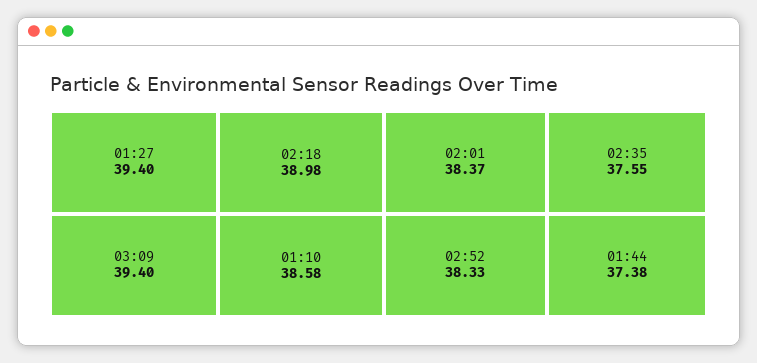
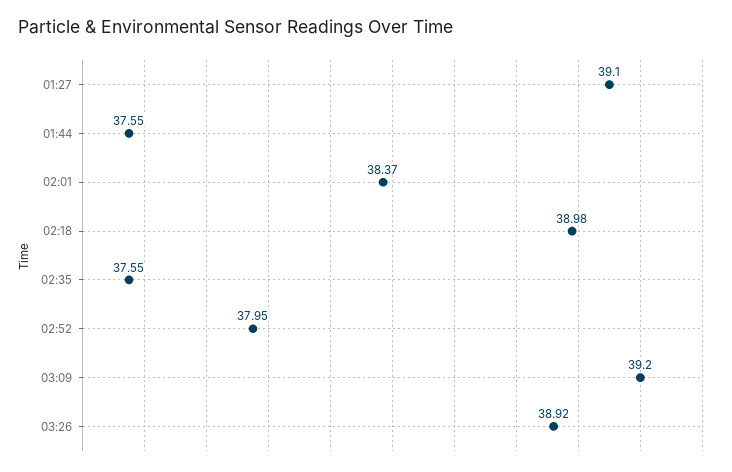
01:27: 39.4 -> 39.1
03:09: 39.4 -> 39.2
01:10: 38.58 -> none
02:52: 38.33 -> 37.95
01:44: 37.38 -> 37.55
03:26: none -> 38.92

